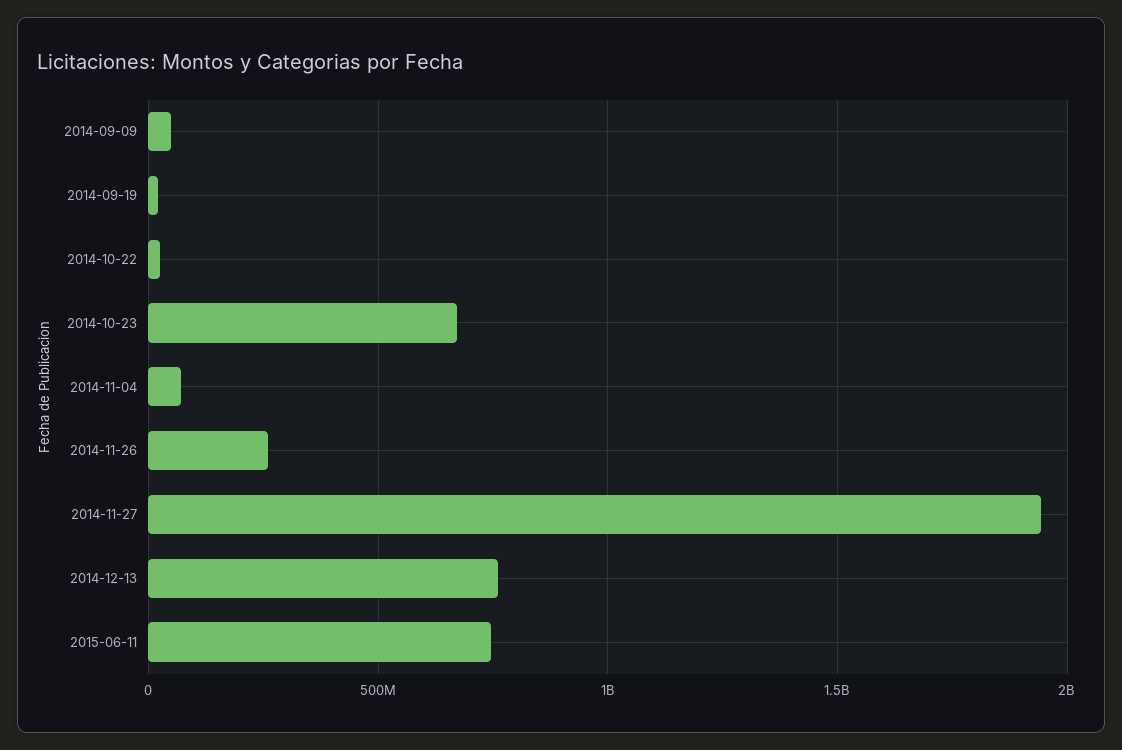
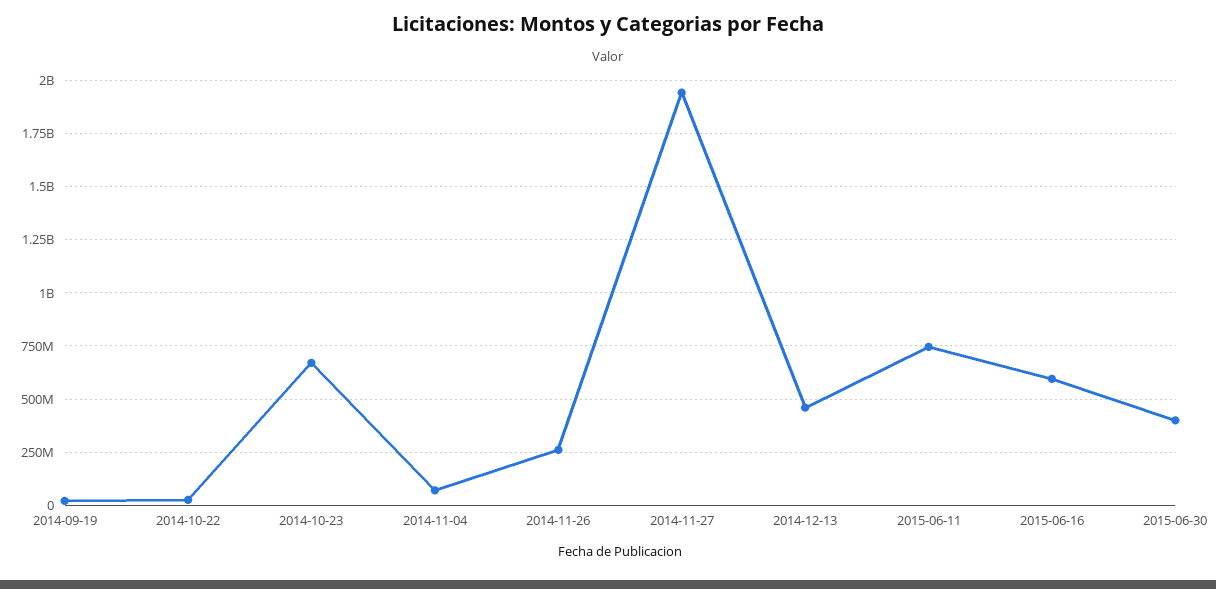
2014-09-09: 50000000 -> none
2014-12-13: 750000000 -> 450000000
2015-06-16: none -> 600000000
2015-06-30: none -> 400000000

